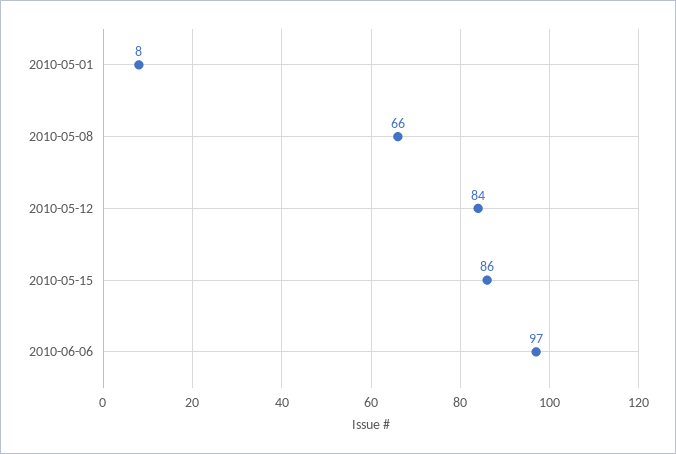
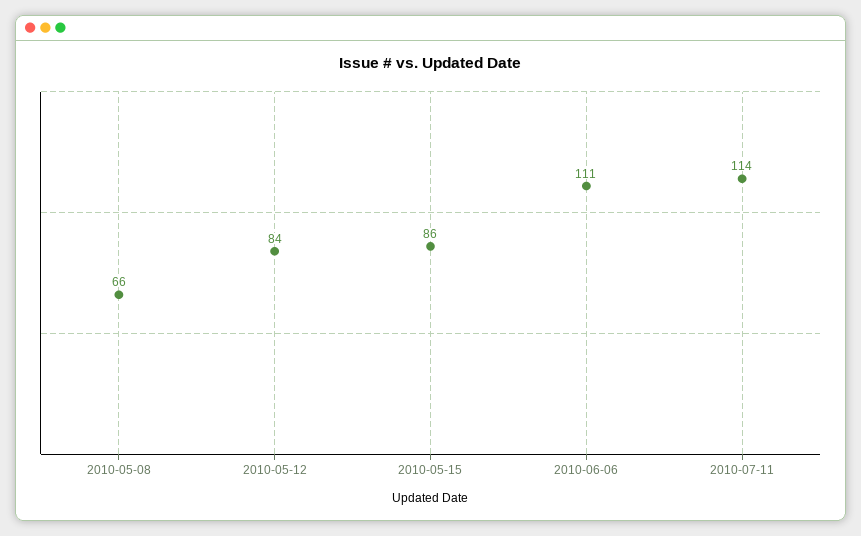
2010-05-01: 8 -> none
2010-06-06: 97 -> 111
2010-07-11: none -> 114

